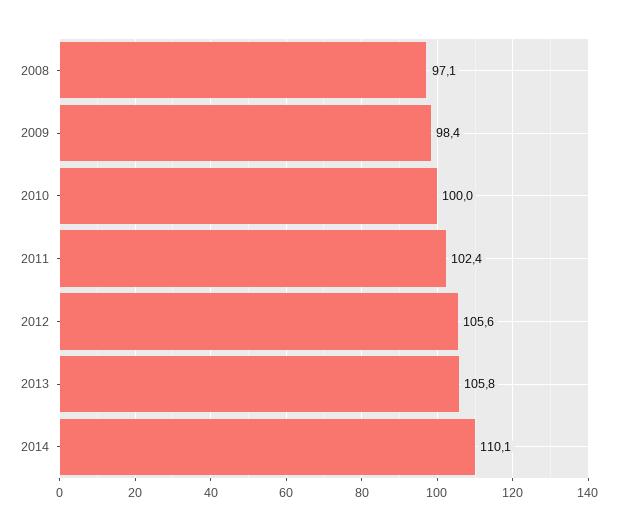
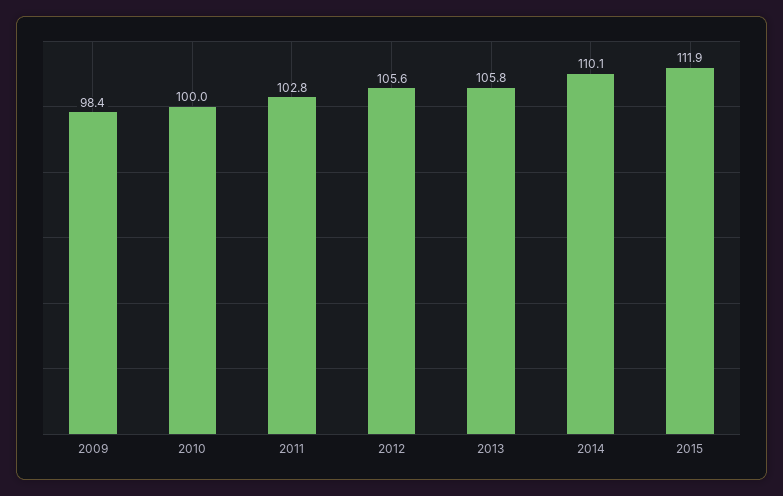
2008: 97.1 -> none
2011: 102.4 -> 102.8
2015: none -> 111.9

